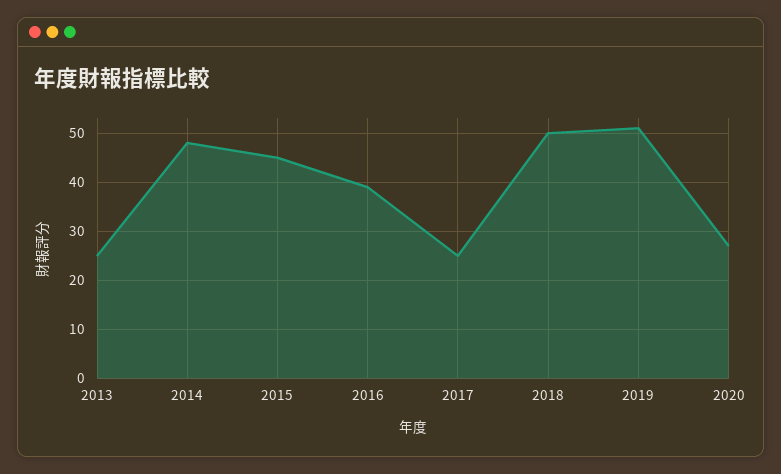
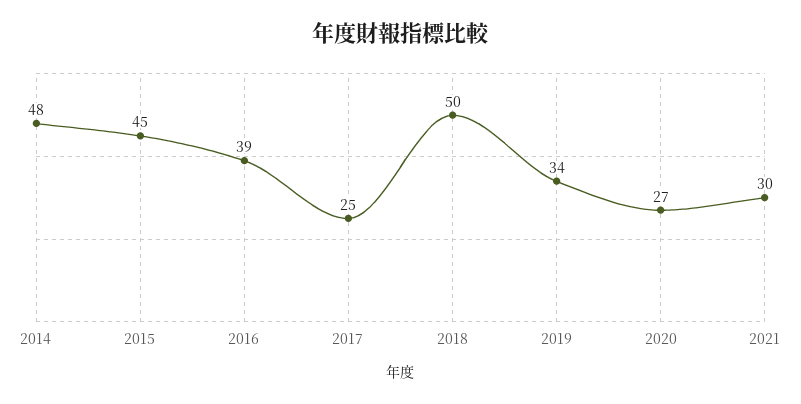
2013: 25 -> none
2019: 50 -> 34
2021: none -> 30

